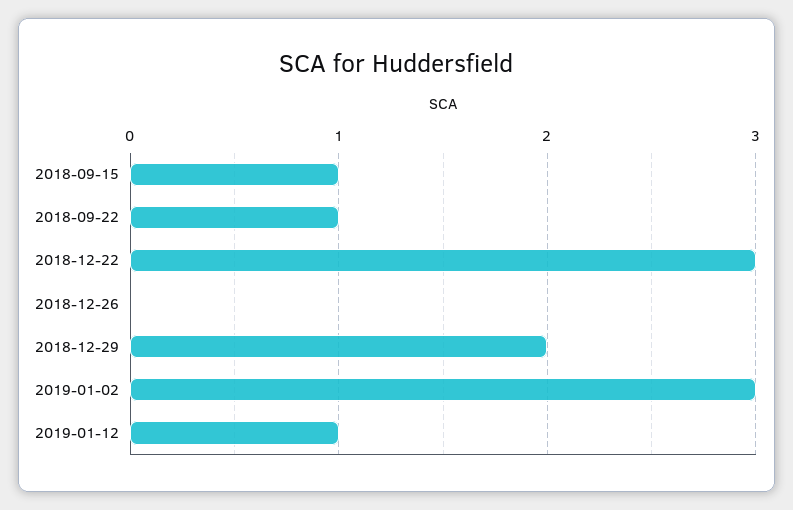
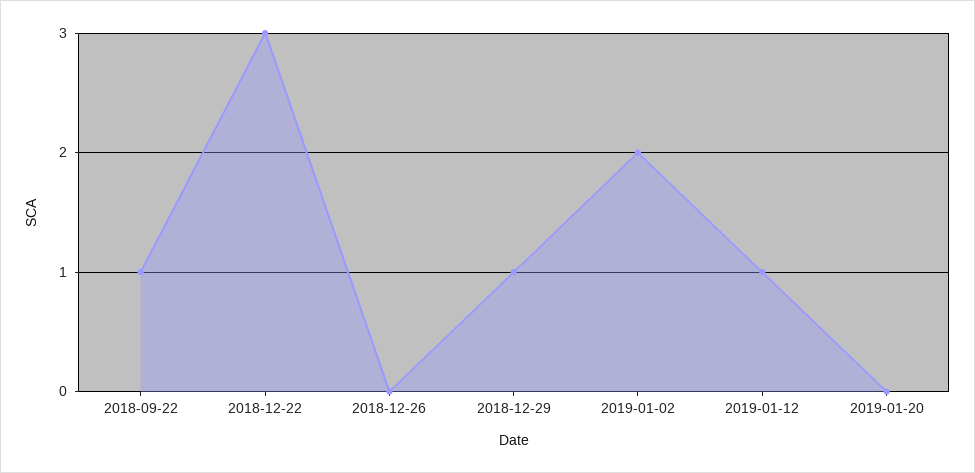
2018-09-15: 1 -> none
2018-12-29: 2 -> 1
2019-01-02: 3 -> 2
2019-01-20: none -> 0

